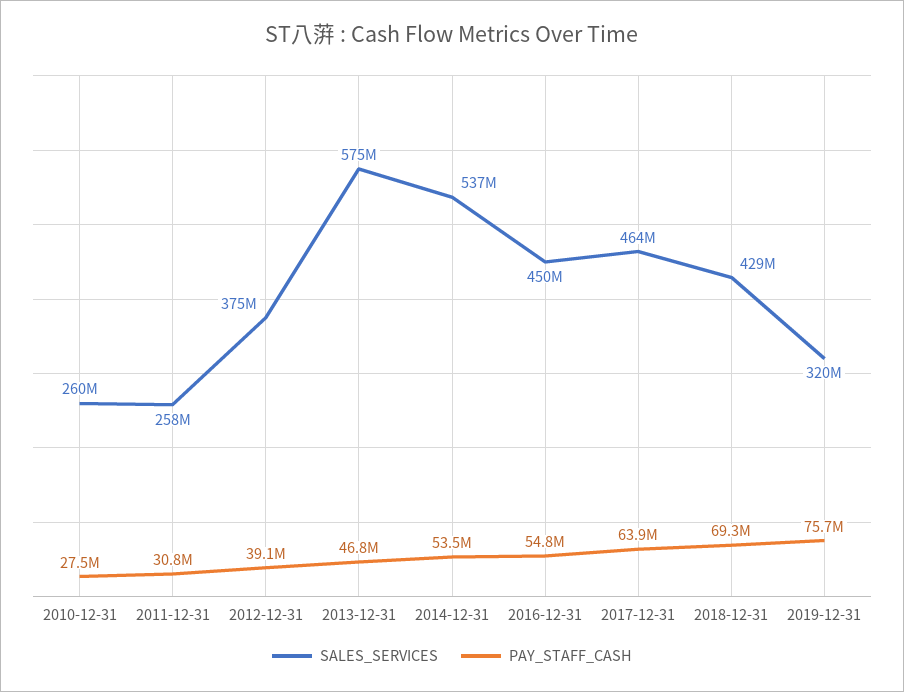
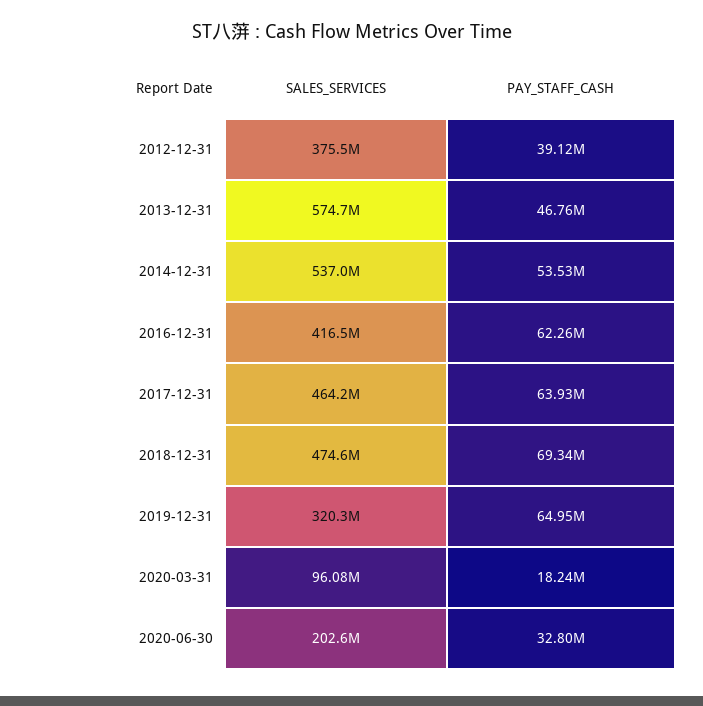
SALES_SERVICES, 2010-12-31: 260000000 -> none
PAY_STAFF_CASH, 2010-12-31: 27500000 -> none
SALES_SERVICES, 2011-12-31: 258000000 -> none
PAY_STAFF_CASH, 2011-12-31: 30800000 -> none
SALES_SERVICES, 2016-12-31: 450000000 -> 416500000
PAY_STAFF_CASH, 2016-12-31: 54800000 -> 62260000
SALES_SERVICES, 2018-12-31: 429000000 -> 474600000
PAY_STAFF_CASH, 2019-12-31: 75700000 -> 64950000
SALES_SERVICES, 2020-03-31: none -> 96080000
PAY_STAFF_CASH, 2020-03-31: none -> 18240000
SALES_SERVICES, 2020-06-30: none -> 202600000
PAY_STAFF_CASH, 2020-06-30: none -> 32800000

